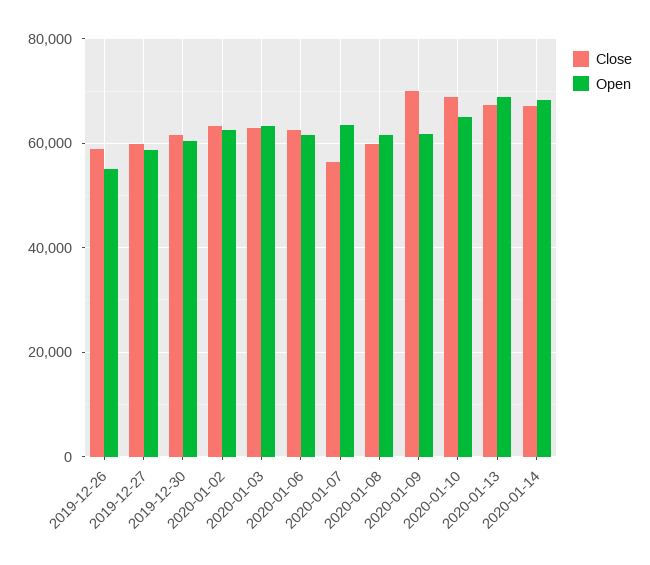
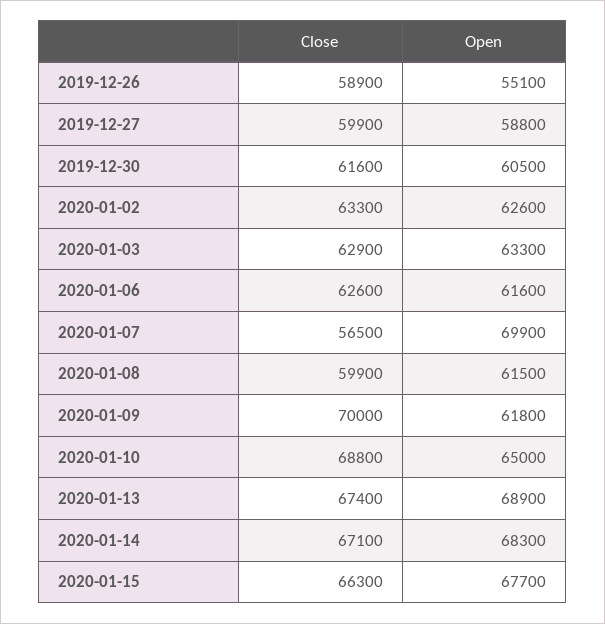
Open, 2020-01-07: 64000 -> 69900
Close, 2020-01-15: none -> 66300
Open, 2020-01-15: none -> 67700

